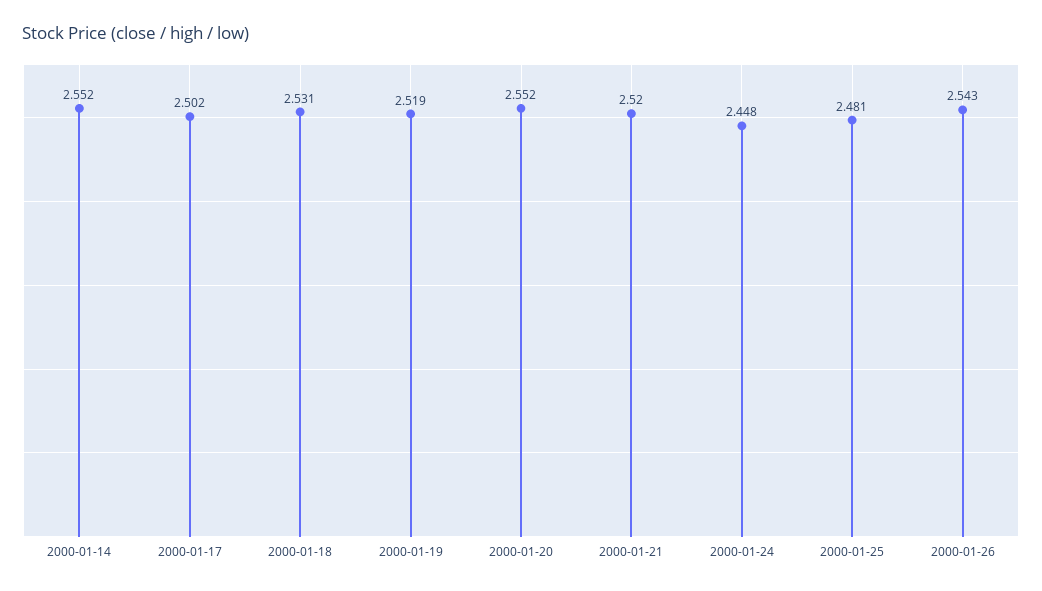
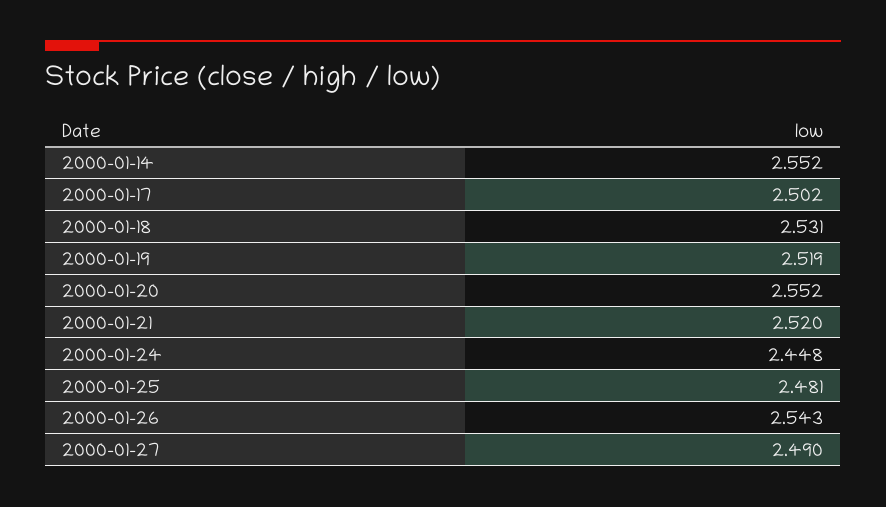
2000-01-27: none -> 2.49

